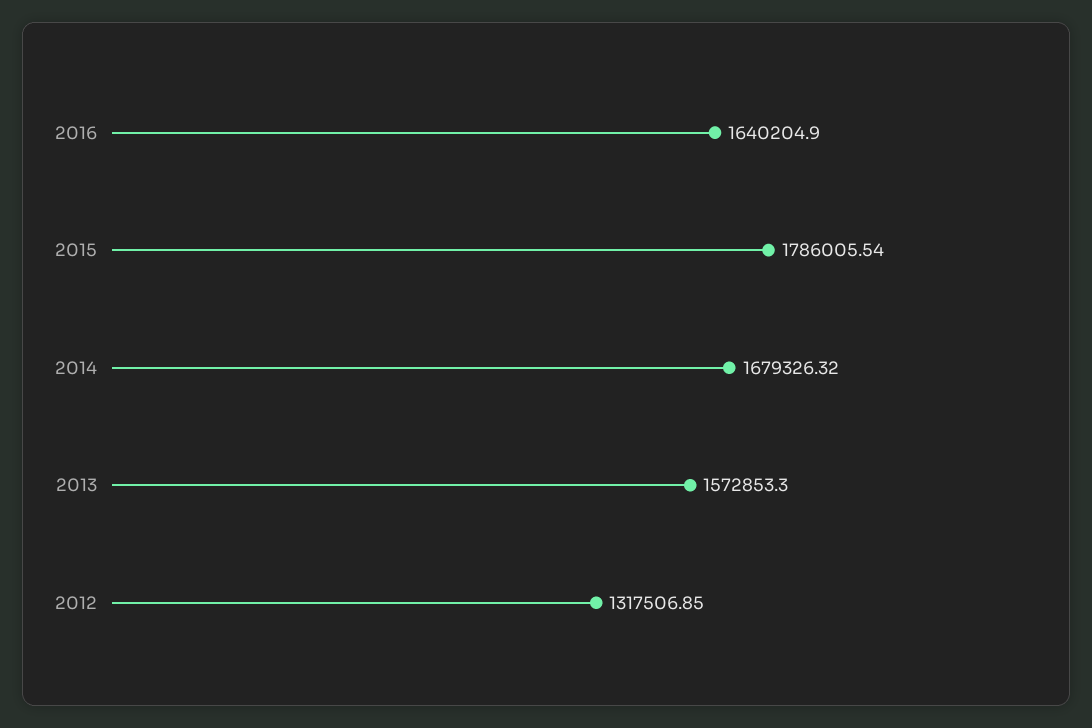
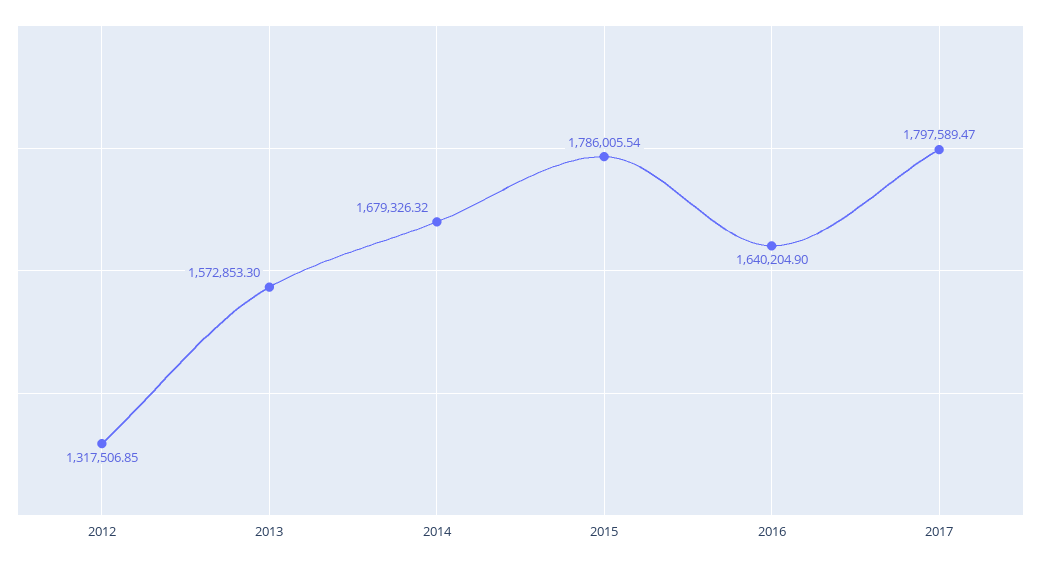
2017: none -> 1797589.47

